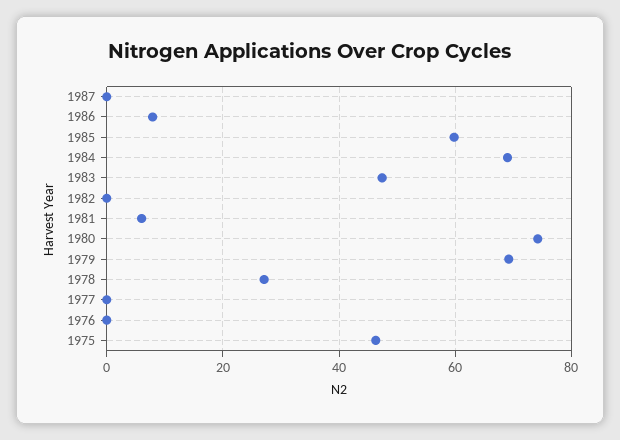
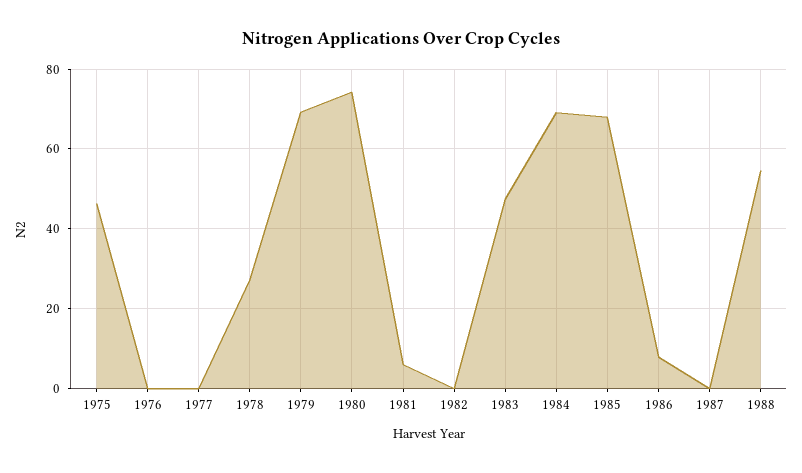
1985: 60 -> 68
1988: none -> 54

